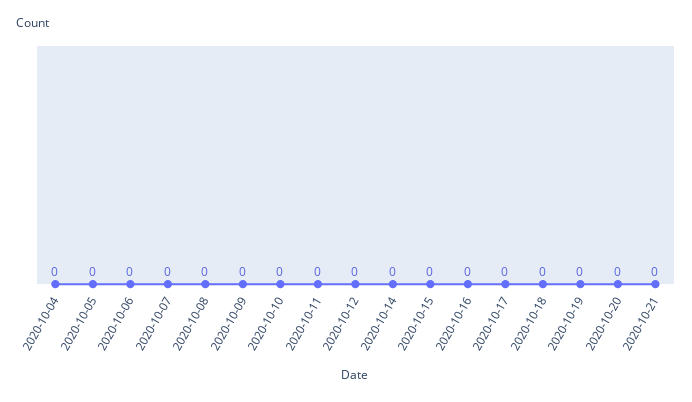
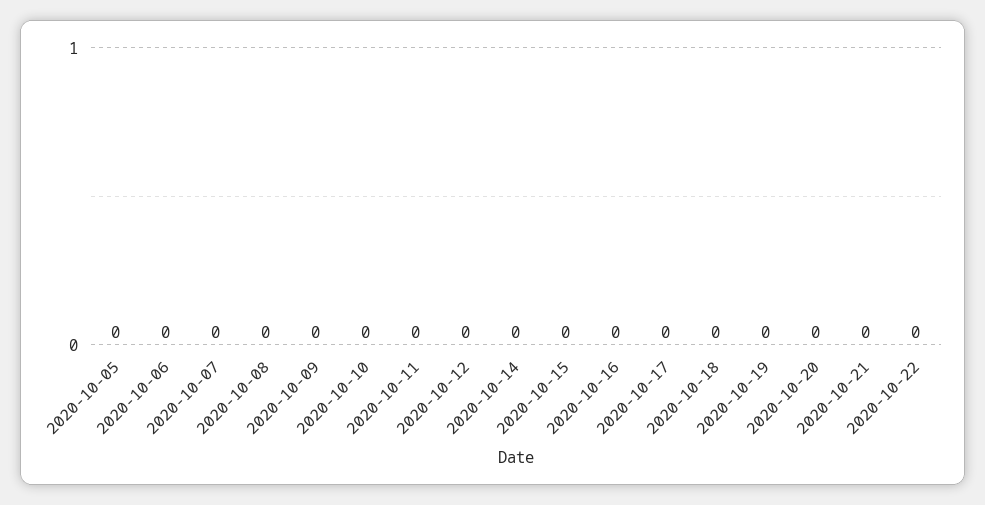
2020-10-04: 0 -> none
2020-10-22: none -> 0

